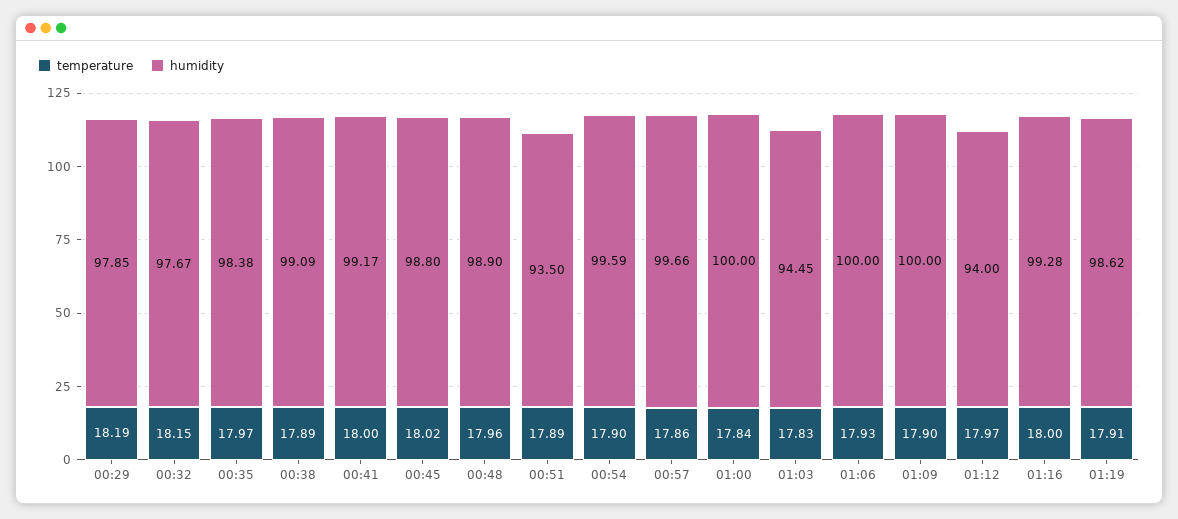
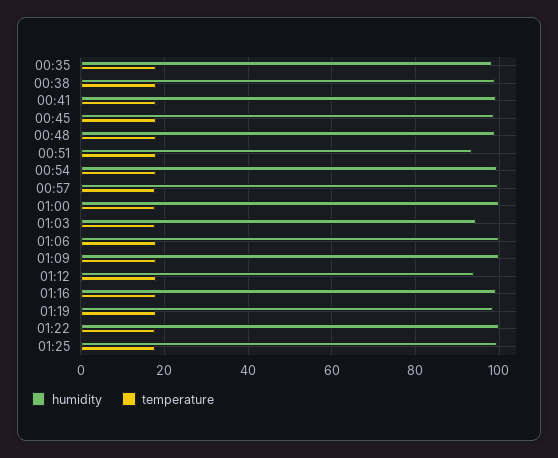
temperature, 00:29: 18.19 -> none
humidity, 00:29: 97.85 -> none
temperature, 00:32: 18.15 -> none
humidity, 00:32: 97.67 -> none
humidity, 01:22: none -> 100
temperature, 01:22: none -> 18
humidity, 01:25: none -> 100
temperature, 01:25: none -> 18

